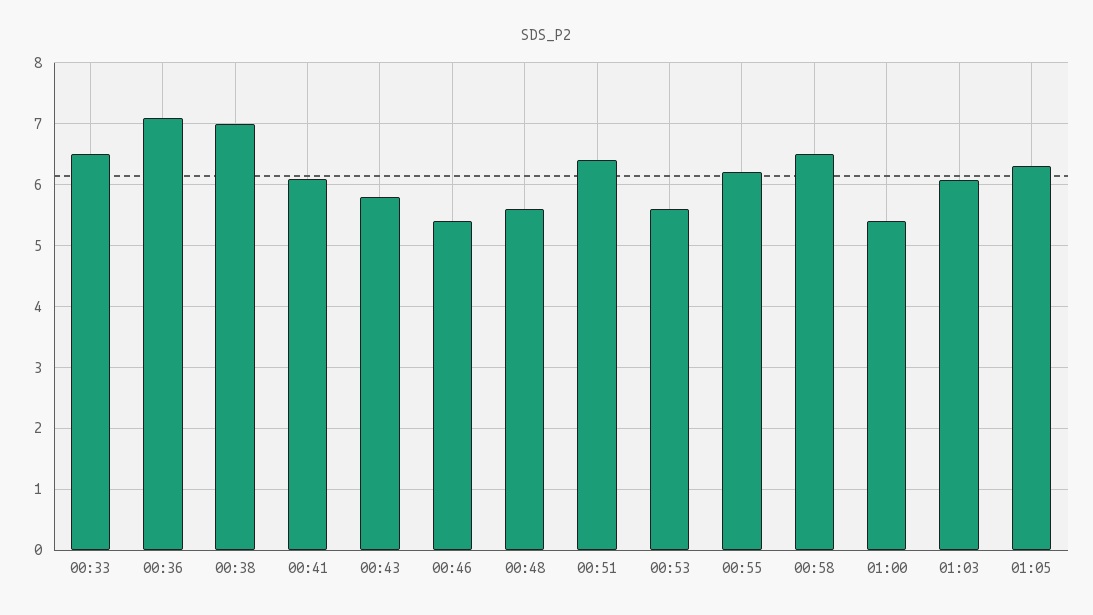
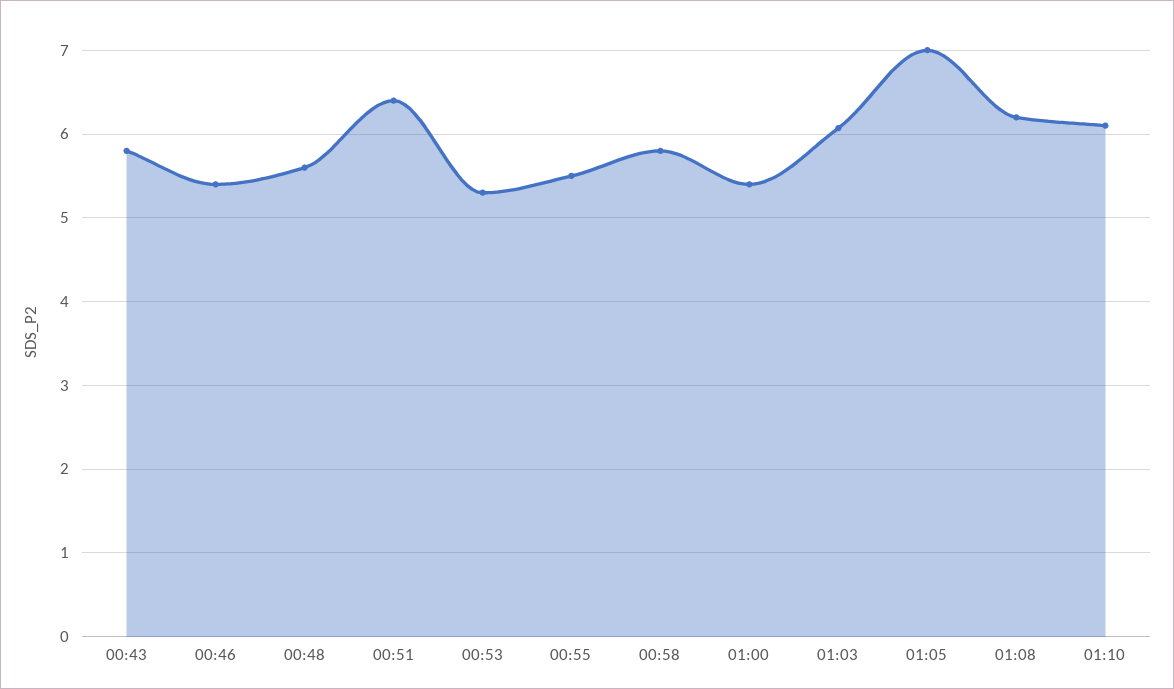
00:33: 6.5 -> none
00:36: 7.1 -> none
00:38: 7 -> none
00:41: 6.1 -> none
00:53: 5.6 -> 5.3
00:55: 6.2 -> 5.5
00:58: 6.5 -> 5.8
01:05: 6.3 -> 7
01:08: none -> 6.2
01:10: none -> 6.1

